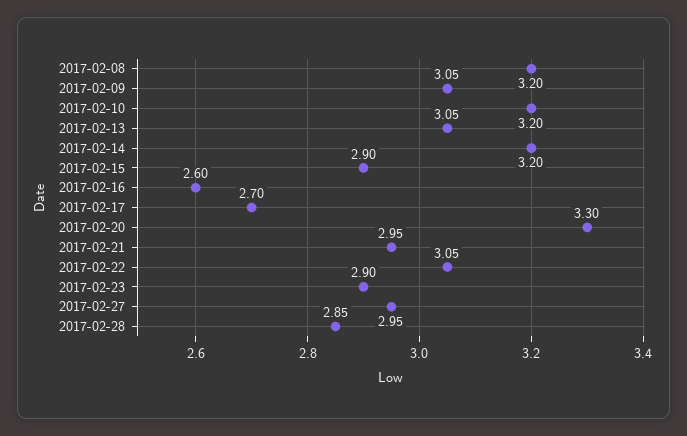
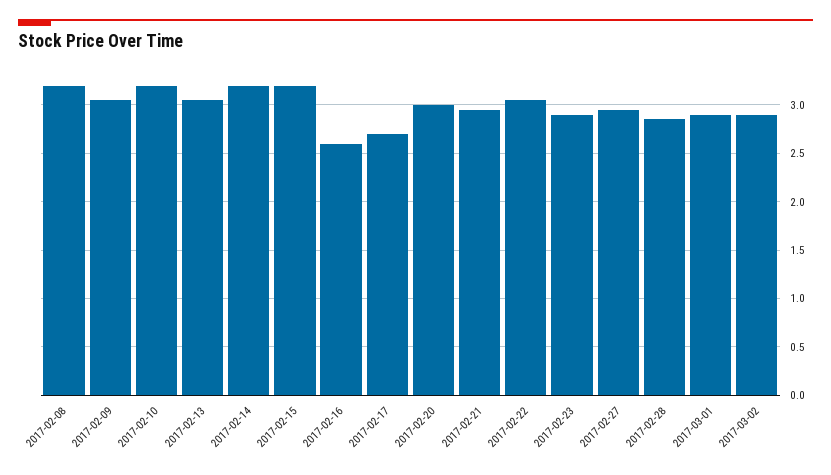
2017-02-15: 2.9 -> 3.2
2017-02-20: 3.3 -> 3
2017-03-01: none -> 2.9
2017-03-02: none -> 2.9

